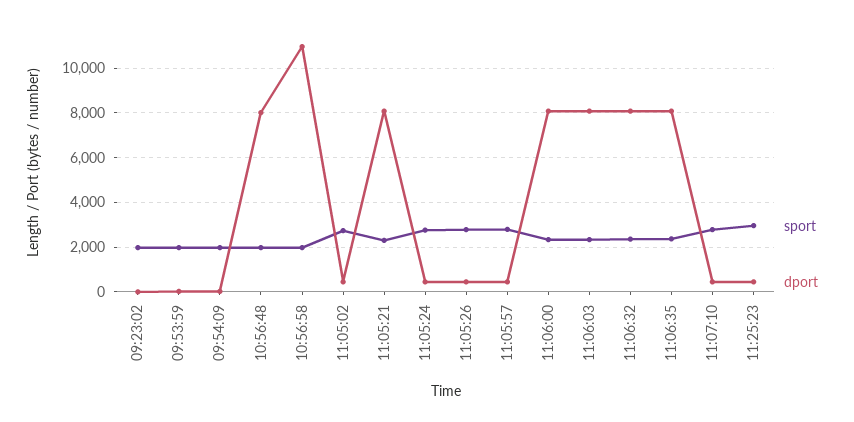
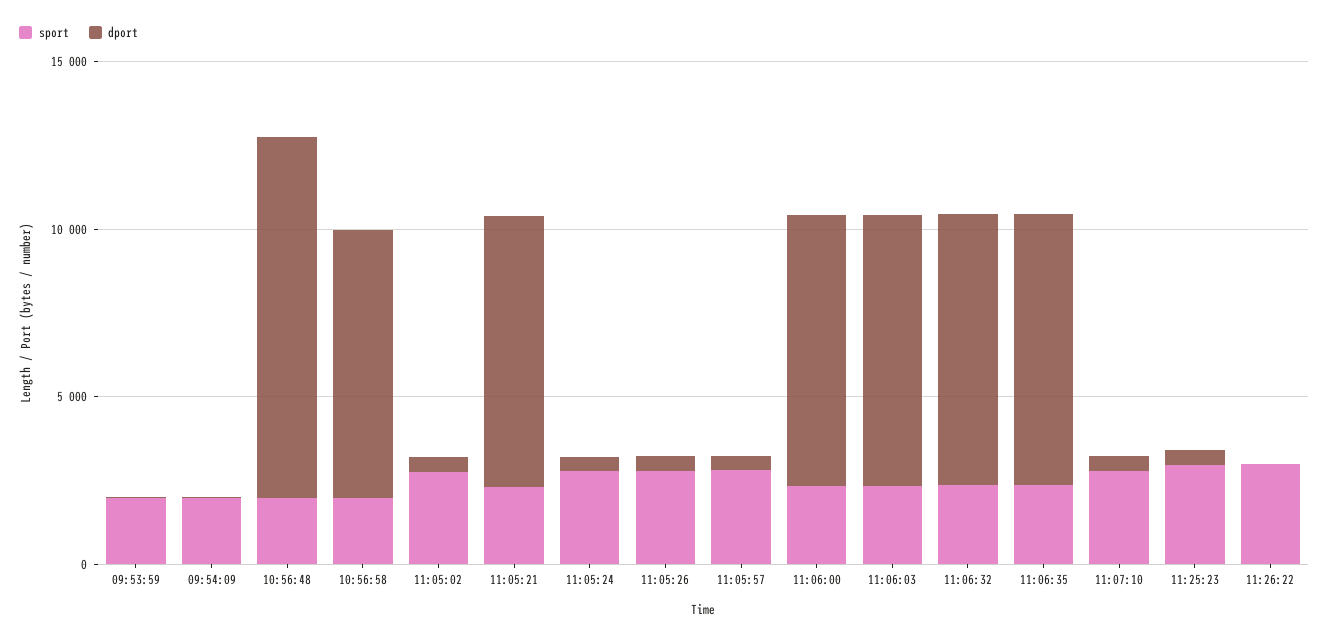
sport, 09:23:02: 2000 -> none
dport, 09:23:02: 0 -> none
dport, 10:56:48: 8000 -> 11000
dport, 10:56:58: 11000 -> 8000
sport, 11:26:22: none -> 3000
dport, 11:26:22: none -> 0

